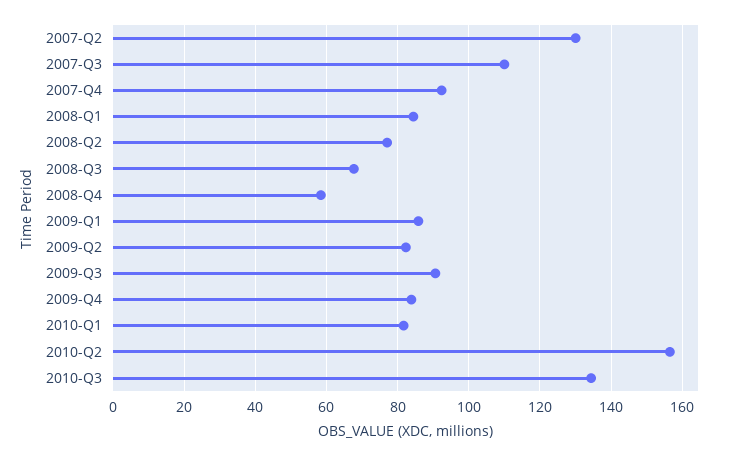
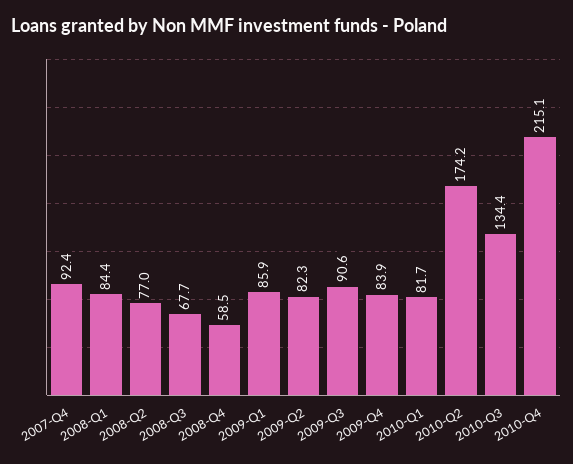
2007-Q2: 130 -> none
2007-Q3: 110 -> none
2010-Q2: 156 -> 174.2
2010-Q4: none -> 215.1

